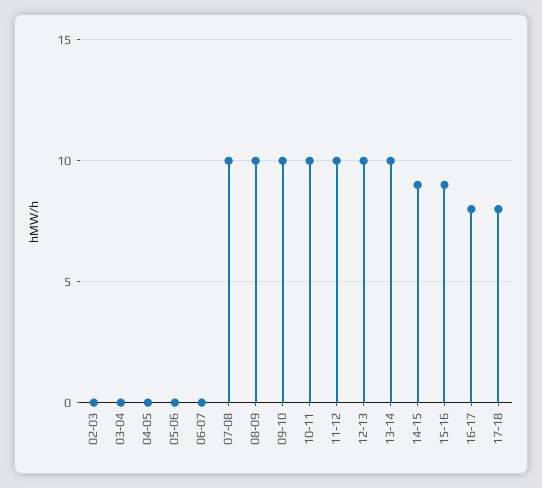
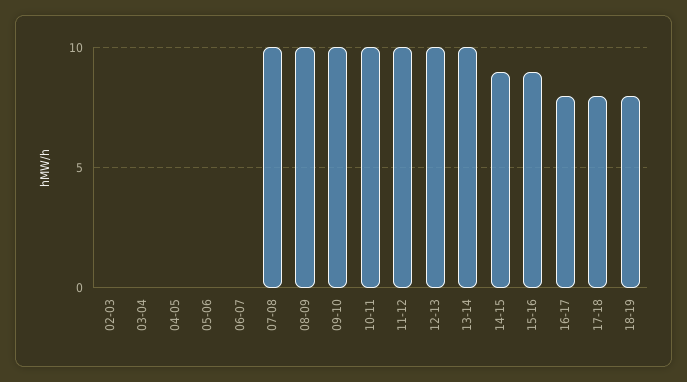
18-19: none -> 8

